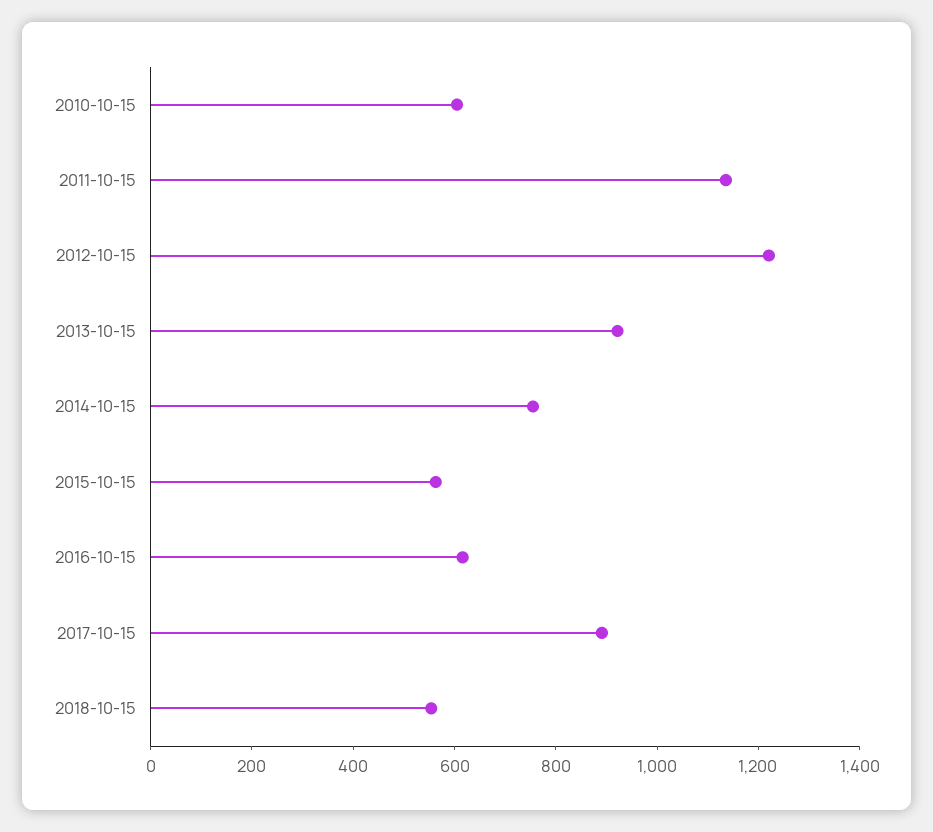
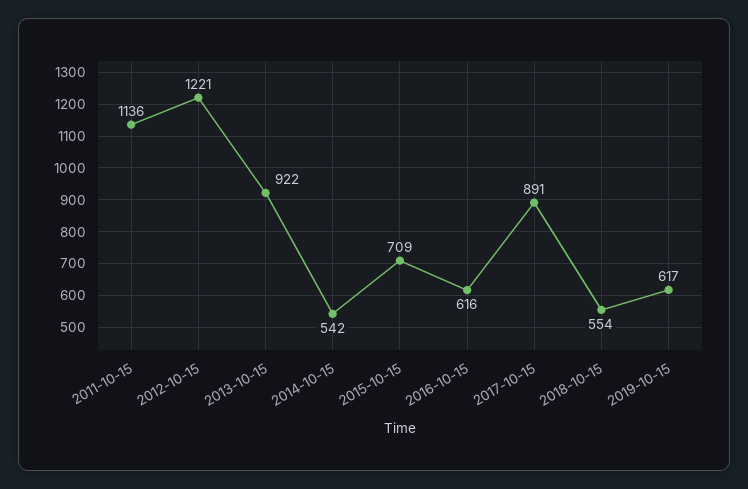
2010-10-15: 600 -> none
2014-10-15: 750 -> 542
2015-10-15: 550 -> 709
2019-10-15: none -> 617

